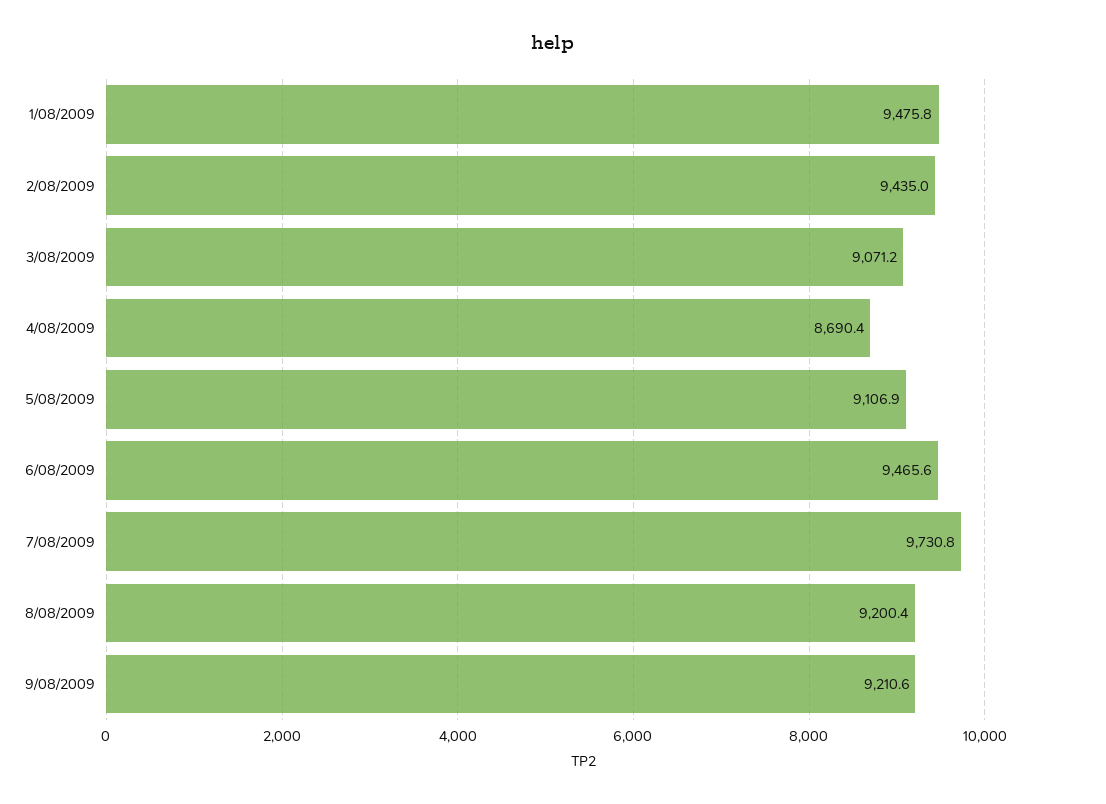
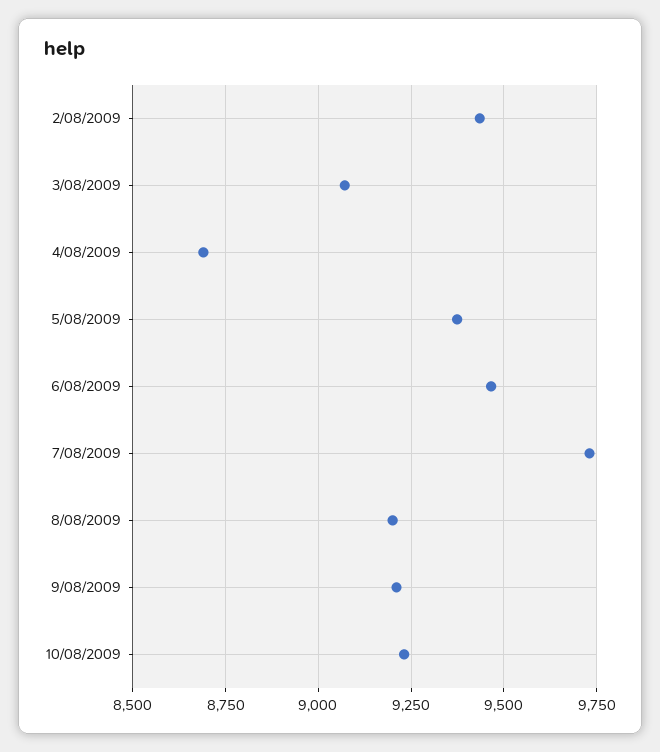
1/08/2009: 9475.8 -> none
5/08/2009: 9106.9 -> 9375
10/08/2009: none -> 9225

